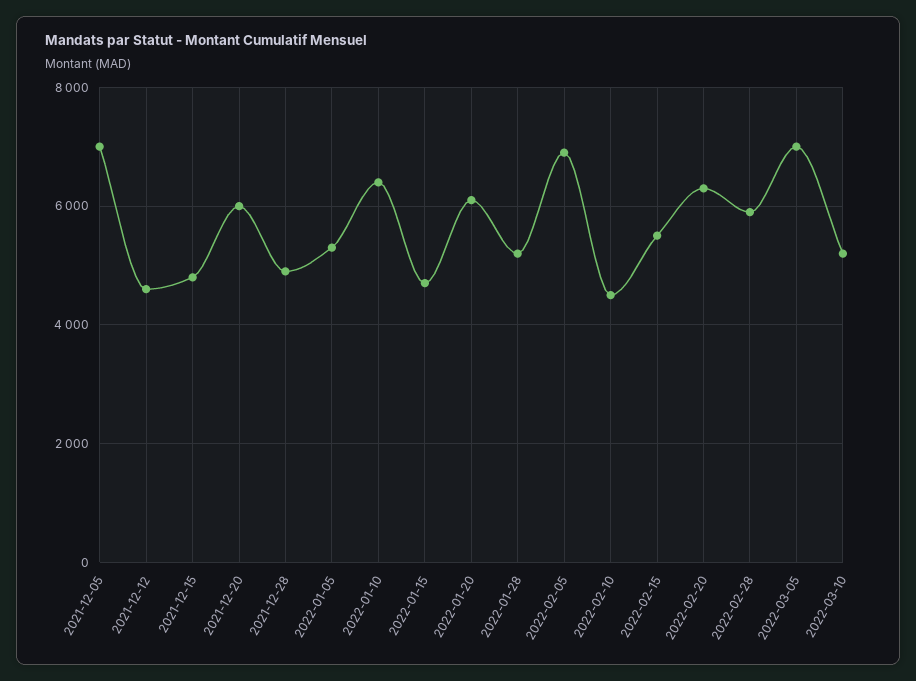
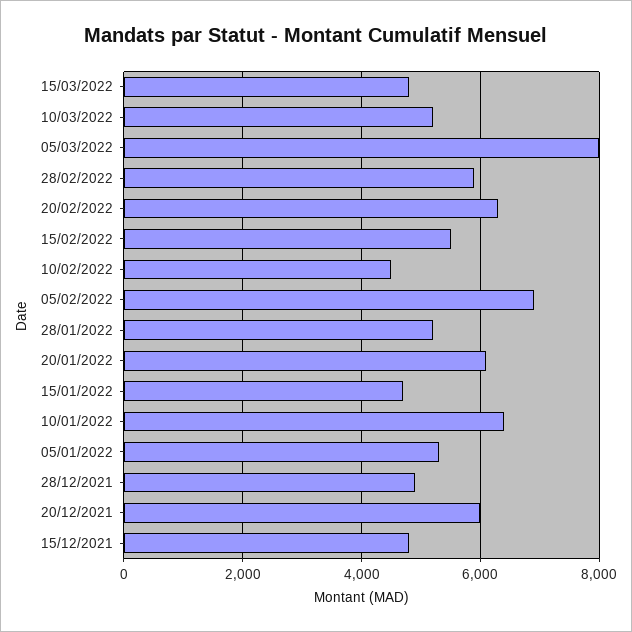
2021-12-05: 7000 -> none
2021-12-12: 4600 -> none
2022-03-05: 7000 -> 8000
15/03/2022: none -> 4800

